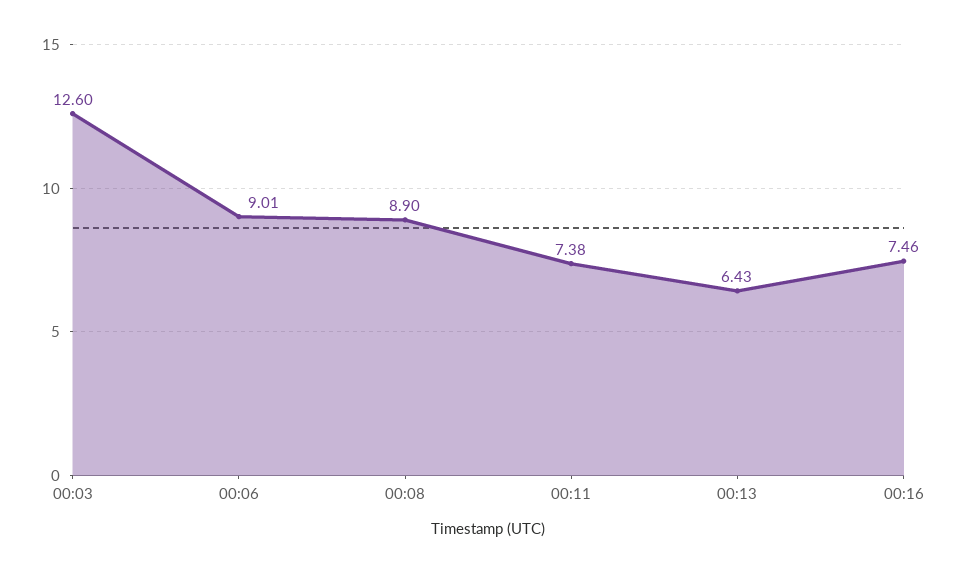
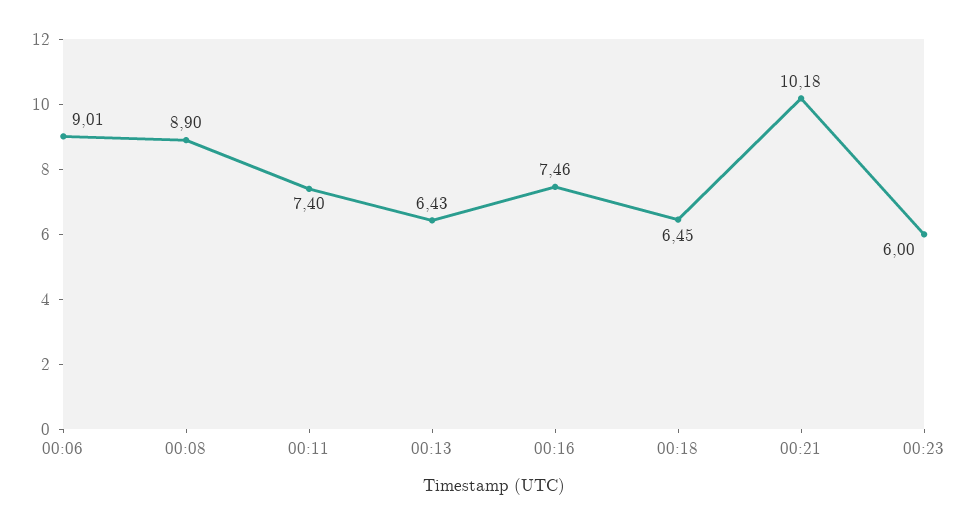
00:03: 12.6 -> none
00:11: 7.38 -> 7.4
00:18: none -> 6.45
00:21: none -> 10.18
00:23: none -> 6

